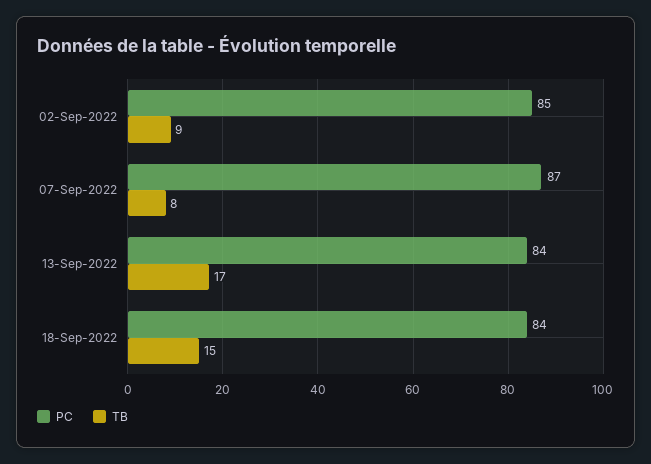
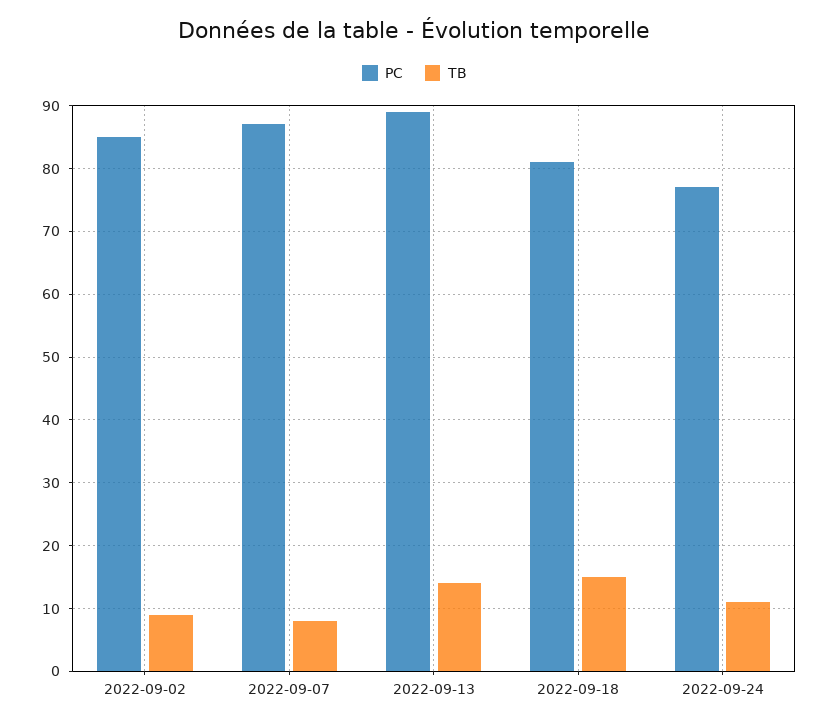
PC, 13-Sep-2022: 84 -> 89
TB, 13-Sep-2022: 17 -> 14
PC, 18-Sep-2022: 84 -> 81
PC, 2022-09-24: none -> 77
TB, 2022-09-24: none -> 11

